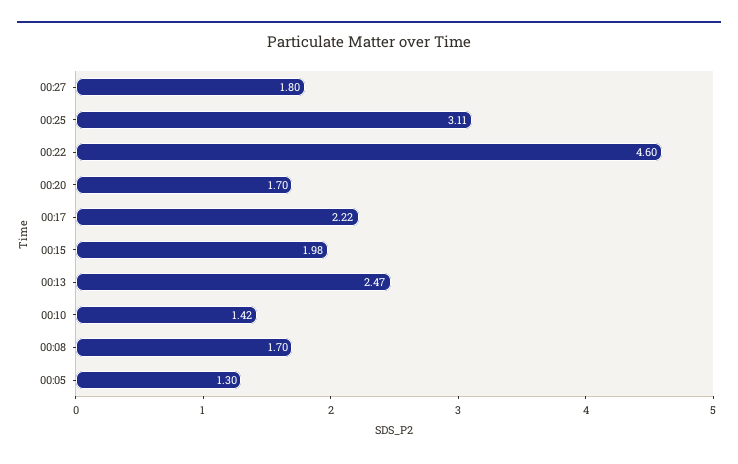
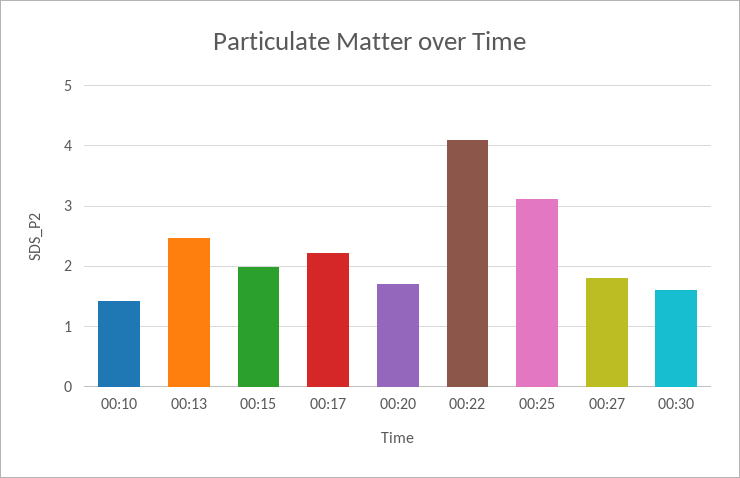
00:22: 4.6 -> 4.1
00:08: 1.7 -> none
00:05: 1.3 -> none
00:30: none -> 1.6

